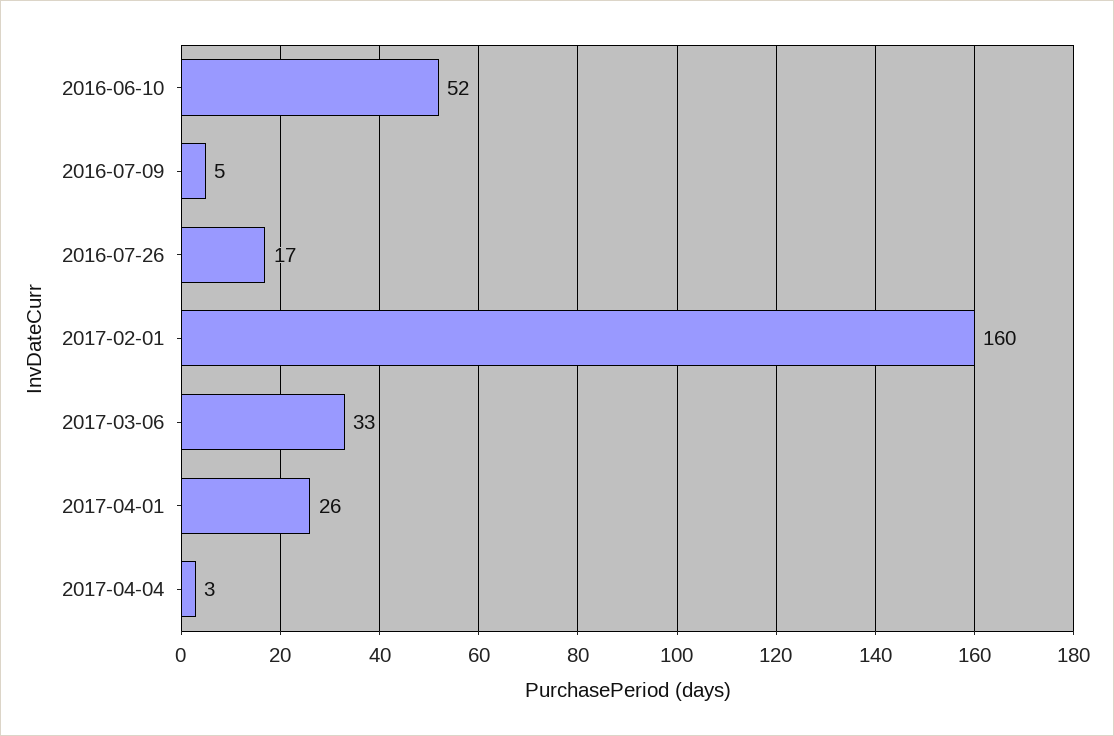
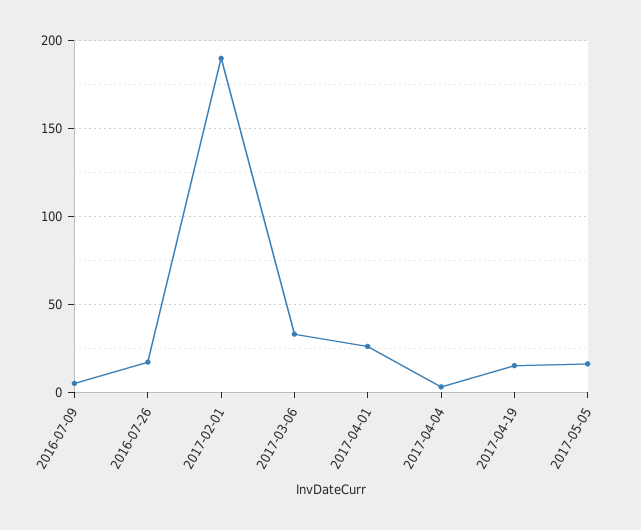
2016-06-10: 52 -> none
2017-02-01: 160 -> 190
2017-04-19: none -> 15
2017-05-05: none -> 15

